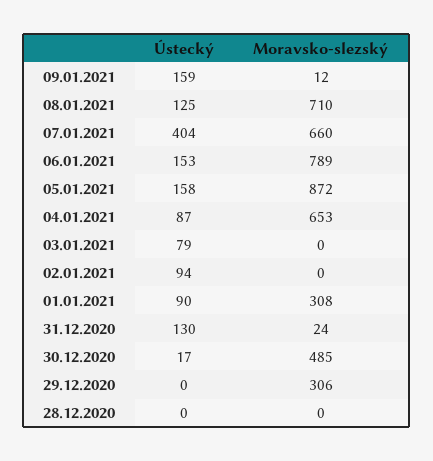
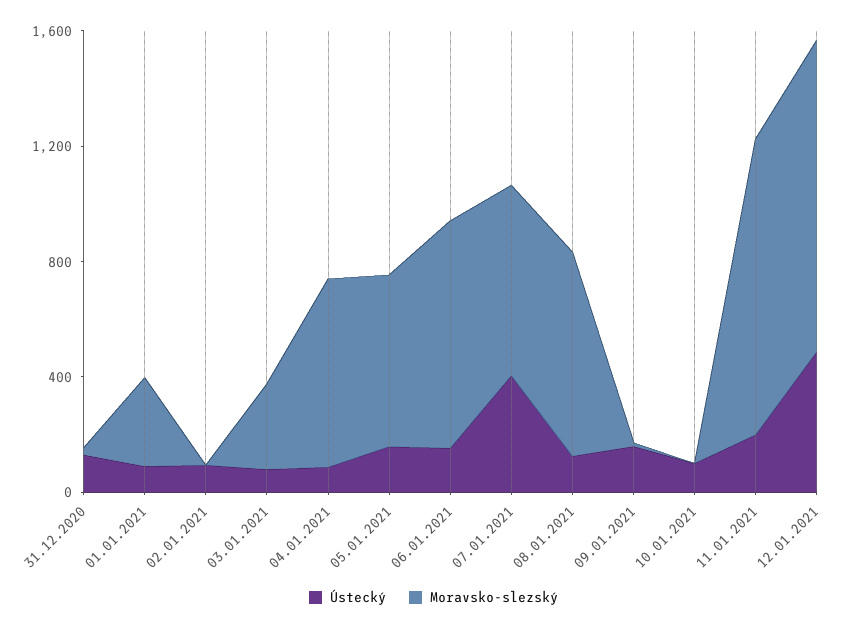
Moravsko-slezský, 05.01.2021: 872 -> 600
Moravsko-slezský, 03.01.2021: 0 -> 300
Ústecký, 30.12.2020: 17 -> none
Moravsko-slezský, 30.12.2020: 485 -> none
Ústecký, 29.12.2020: 0 -> none
Moravsko-slezský, 29.12.2020: 306 -> none
Ústecký, 28.12.2020: 0 -> none
Moravsko-slezský, 28.12.2020: 0 -> none
Ústecký, 10.01.2021: none -> 100
Moravsko-slezský, 10.01.2021: none -> 0
Ústecký, 11.01.2021: none -> 200
Moravsko-slezský, 11.01.2021: none -> 1000
Ústecký, 12.01.2021: none -> 500
Moravsko-slezský, 12.01.2021: none -> 1100

